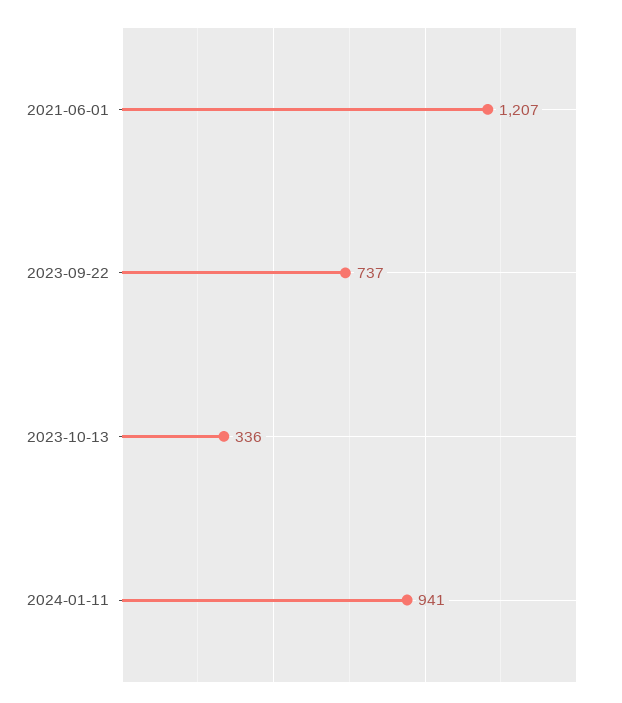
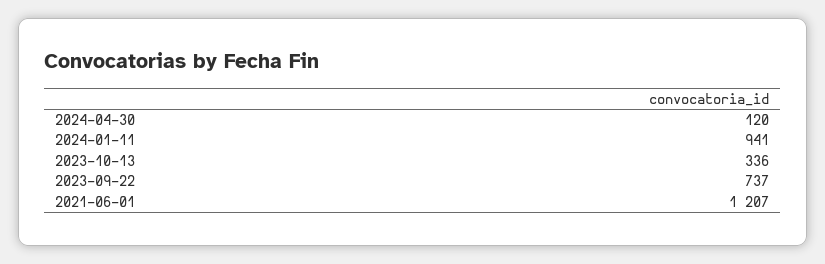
2024-04-30: none -> 120

